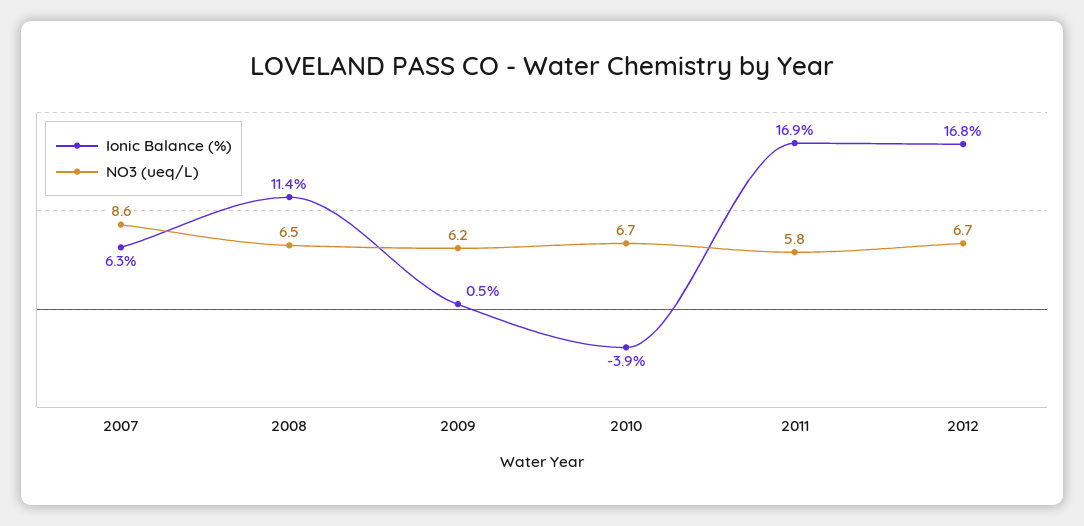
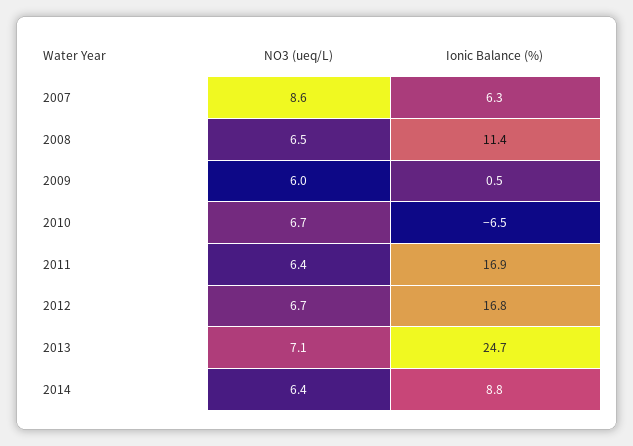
NO3 (ueq/L), 2009: 6.2 -> 6
Ionic Balance (%), 2010: -3.9 -> -6.5
NO3 (ueq/L), 2011: 5.8 -> 6.4
NO3 (ueq/L), 2013: none -> 7.1
Ionic Balance (%), 2013: none -> 24.7
NO3 (ueq/L), 2014: none -> 6.4
Ionic Balance (%), 2014: none -> 8.8

